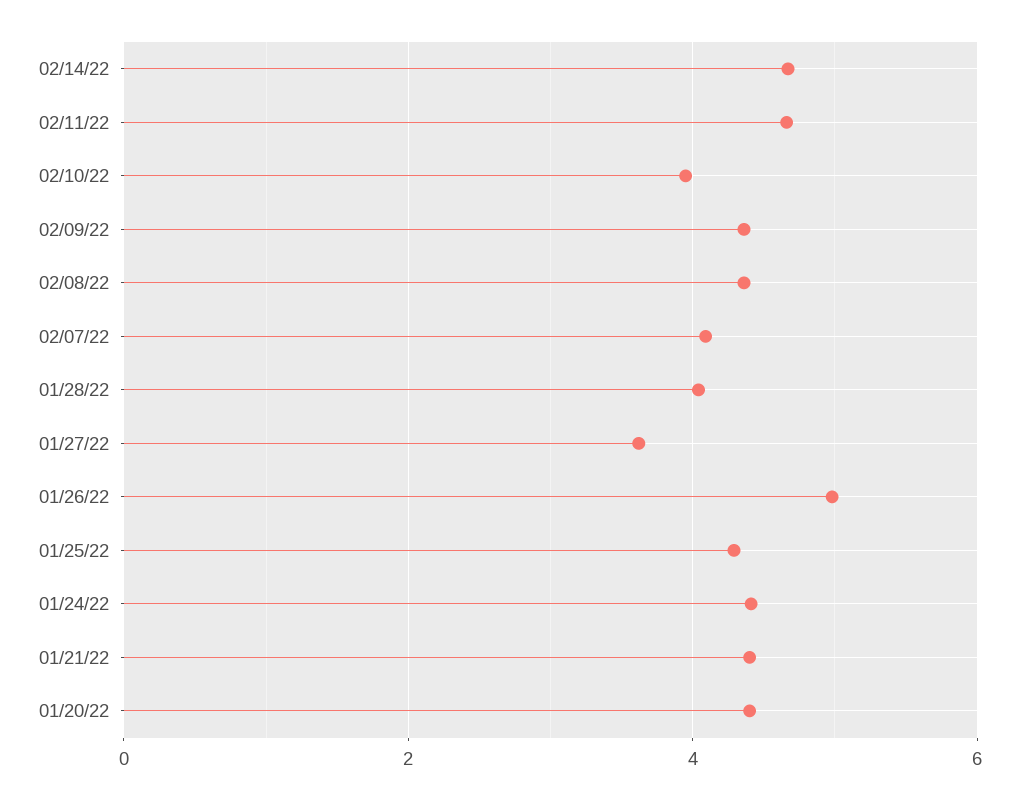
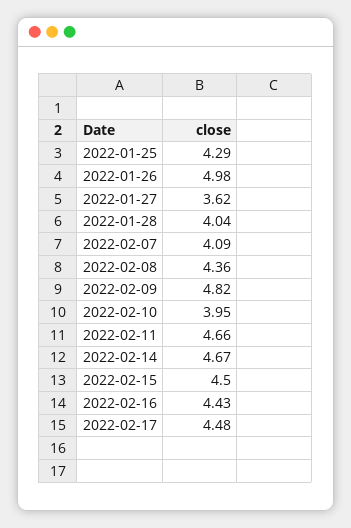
02/09/22: 4.4 -> 4.82
01/24/22: 4.4 -> none
01/21/22: 4.4 -> none
01/20/22: 4.4 -> none
2022-02-15: none -> 4.5
2022-02-16: none -> 4.43
2022-02-17: none -> 4.48

